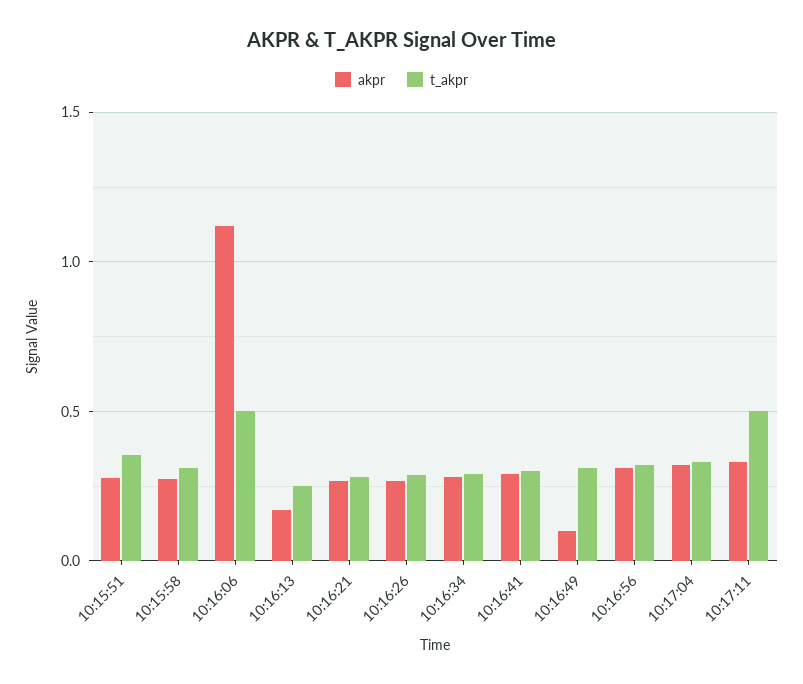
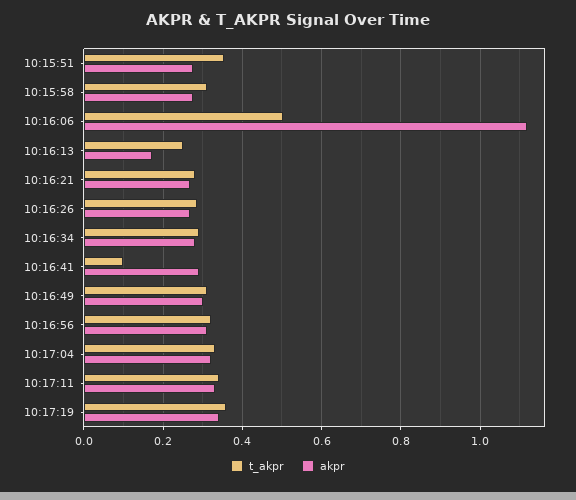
t_akpr, 10:16:41: 0.3 -> 0.1
akpr, 10:16:49: 0.1 -> 0.3
t_akpr, 10:17:11: 0.5 -> 0.34
t_akpr, 10:17:19: none -> 0.36
akpr, 10:17:19: none -> 0.34

